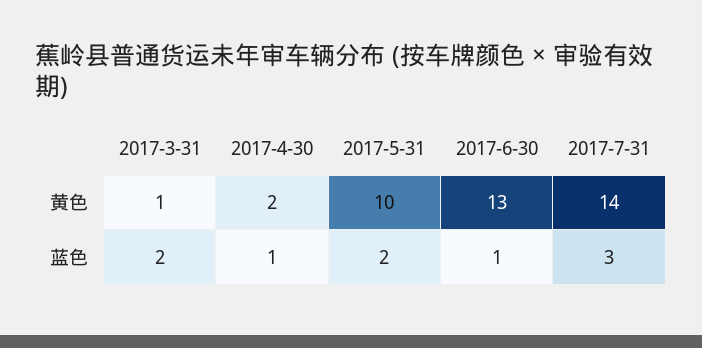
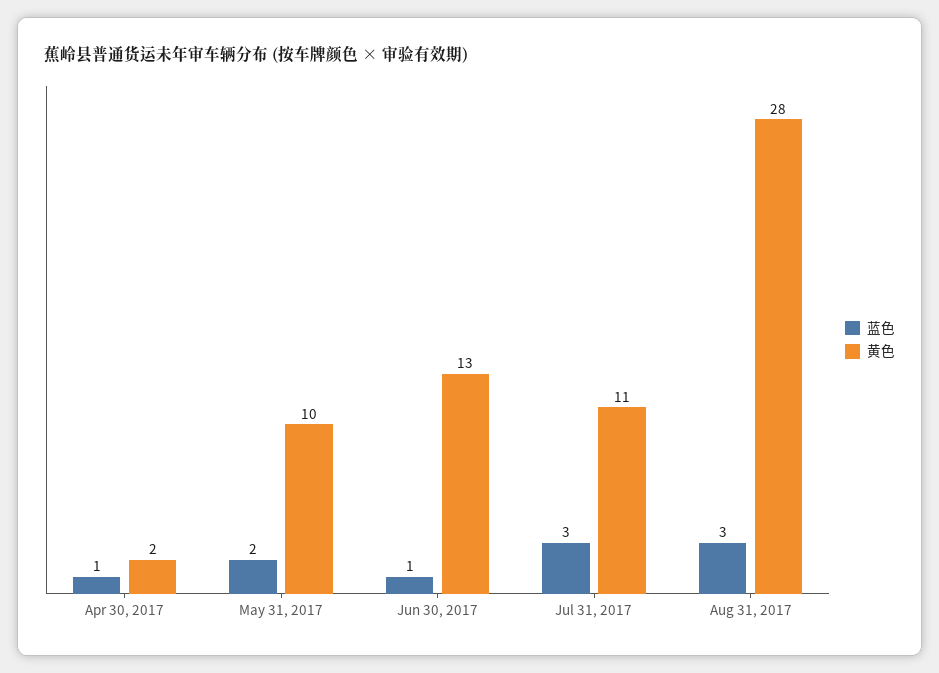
黄色, 2017-3-31: 1 -> none
黄色, 2017-7-31: 14 -> 11
蓝色, 2017-3-31: 2 -> none
蓝色, Aug 31, 2017: none -> 3
黄色, Aug 31, 2017: none -> 28

